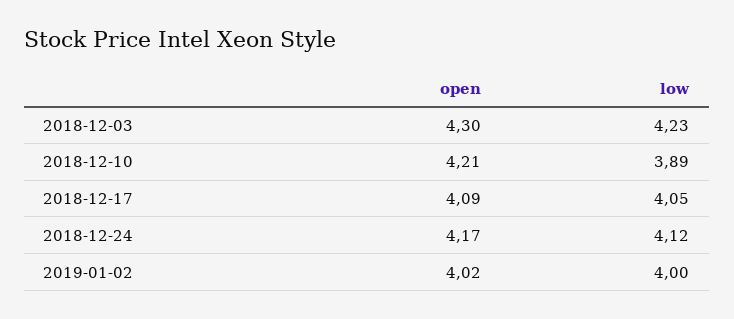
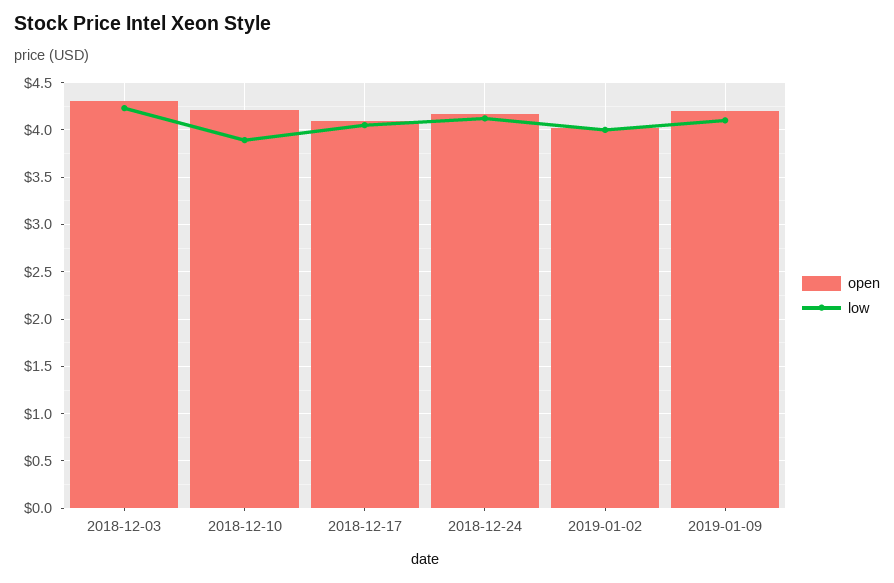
open, 2019-01-09: none -> 4.2
low, 2019-01-09: none -> 4.1

